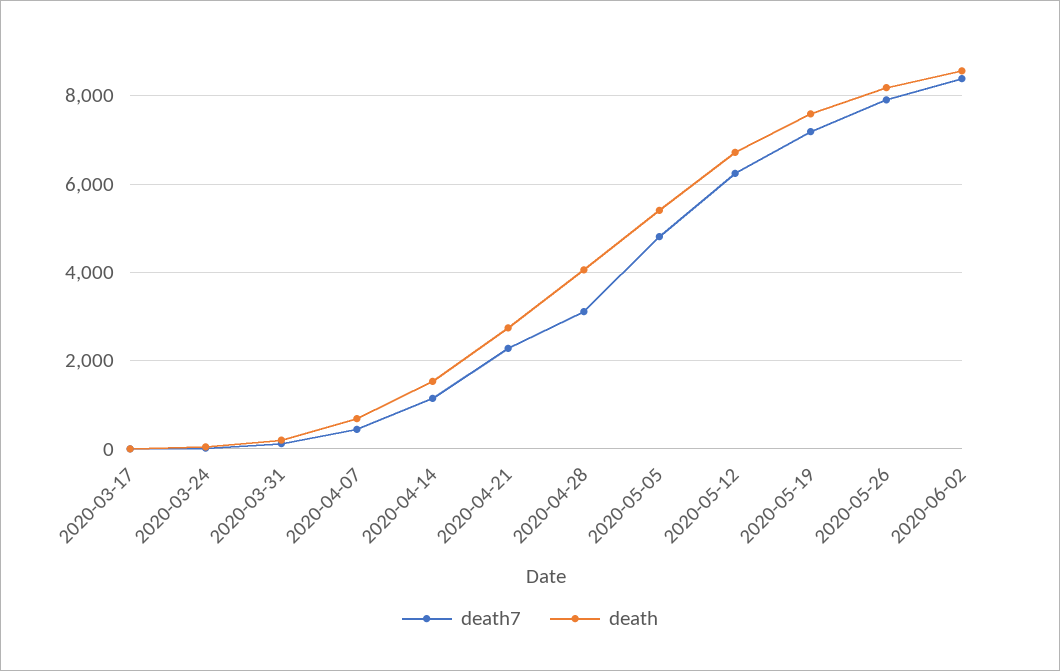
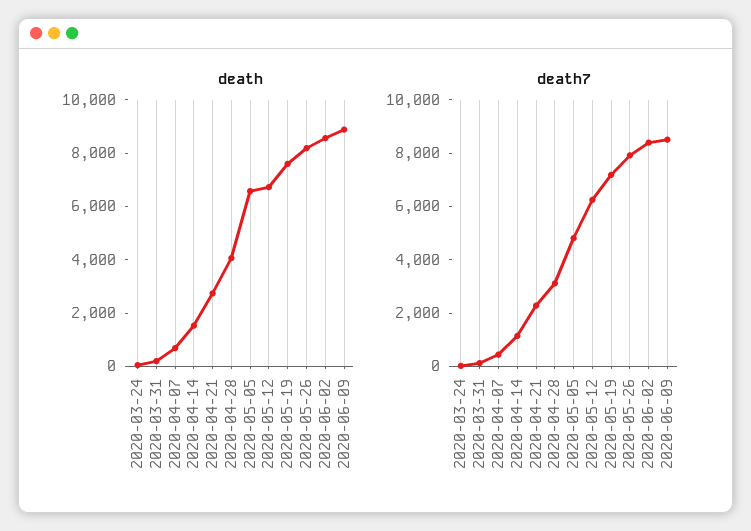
death7, 2020-03-17: 0 -> none
death, 2020-03-17: 0 -> none
death, 2020-05-05: 5400 -> 6500
death, 2020-06-09: none -> 9000
death7, 2020-06-09: none -> 8500

